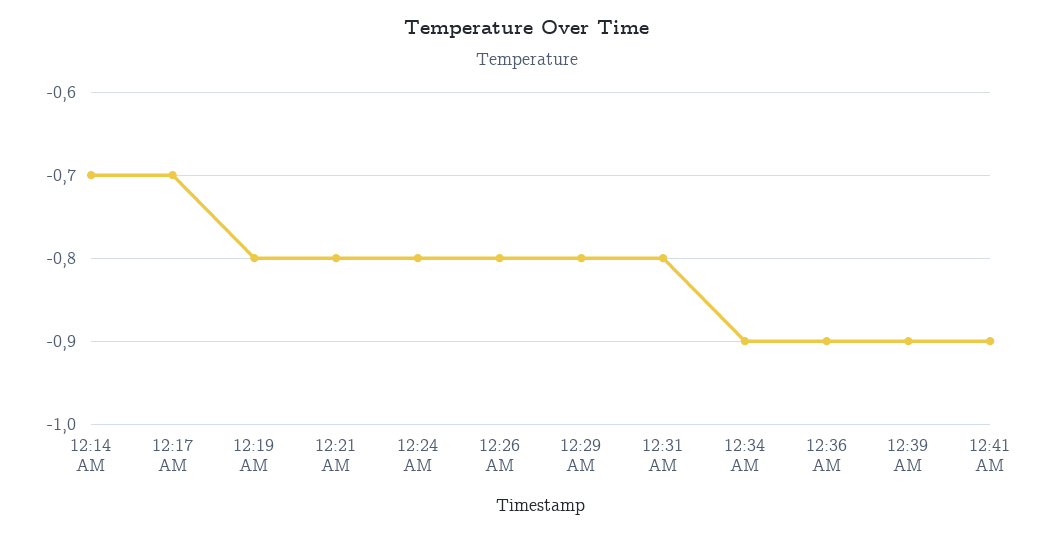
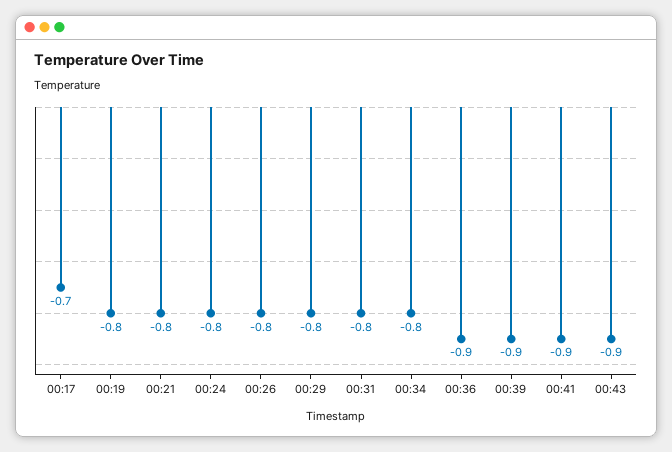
12:14 AM: -0.7 -> none
12:34 AM: -0.9 -> -0.8
00:43: none -> -0.9

